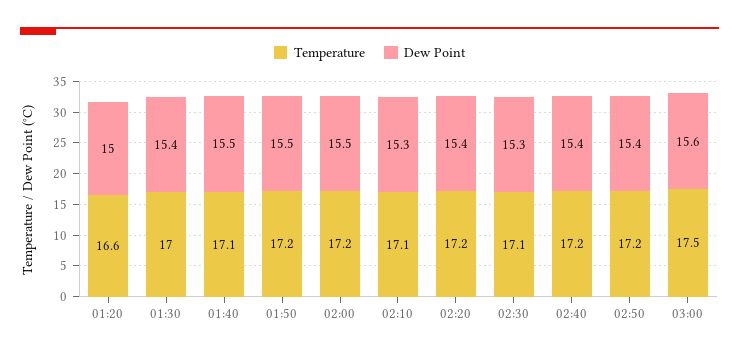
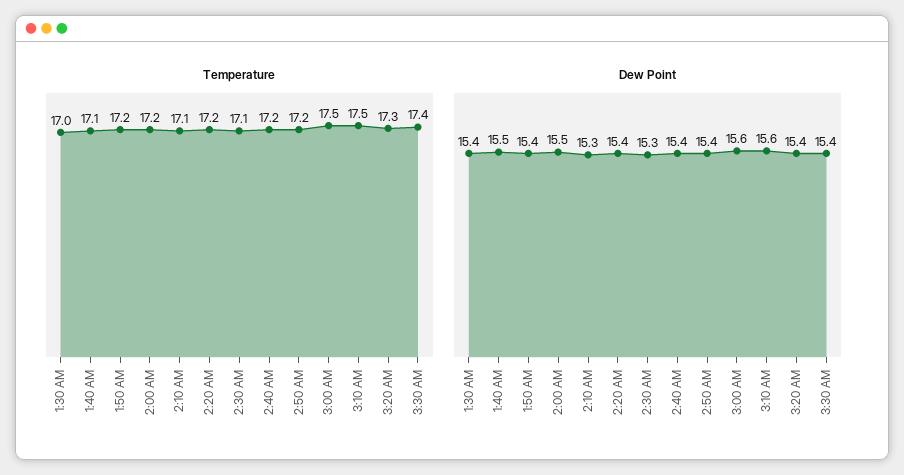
Temperature, 01:20: 16.6 -> none
Dew Point, 01:20: 15 -> none
Dew Point, 01:50: 15.5 -> 15.4
Temperature, 3:10 AM: none -> 17.5
Temperature, 3:20 AM: none -> 17.3
Temperature, 3:30 AM: none -> 17.4
Dew Point, 3:10 AM: none -> 15.6
Dew Point, 3:20 AM: none -> 15.4
Dew Point, 3:30 AM: none -> 15.4

